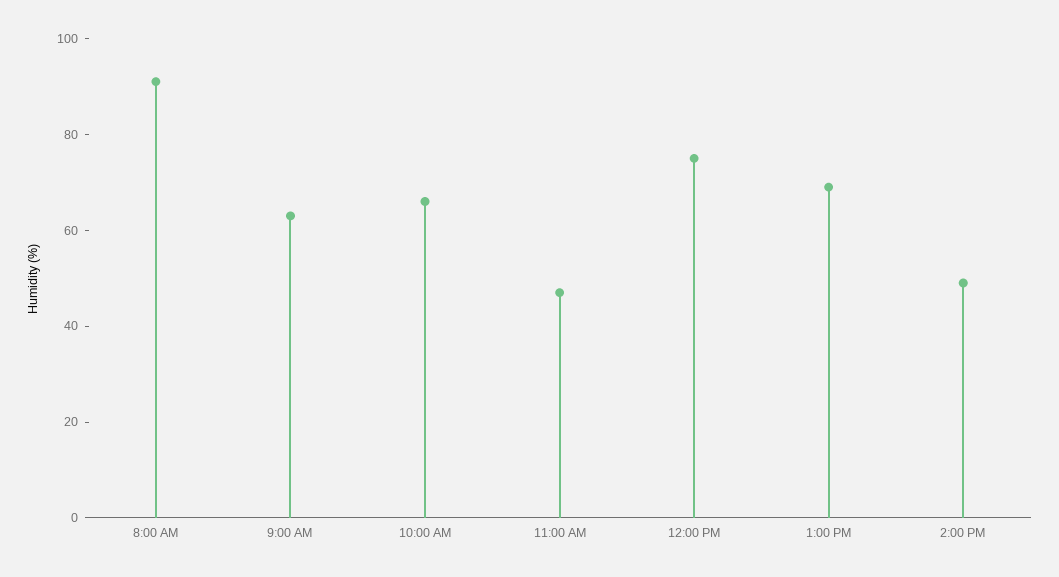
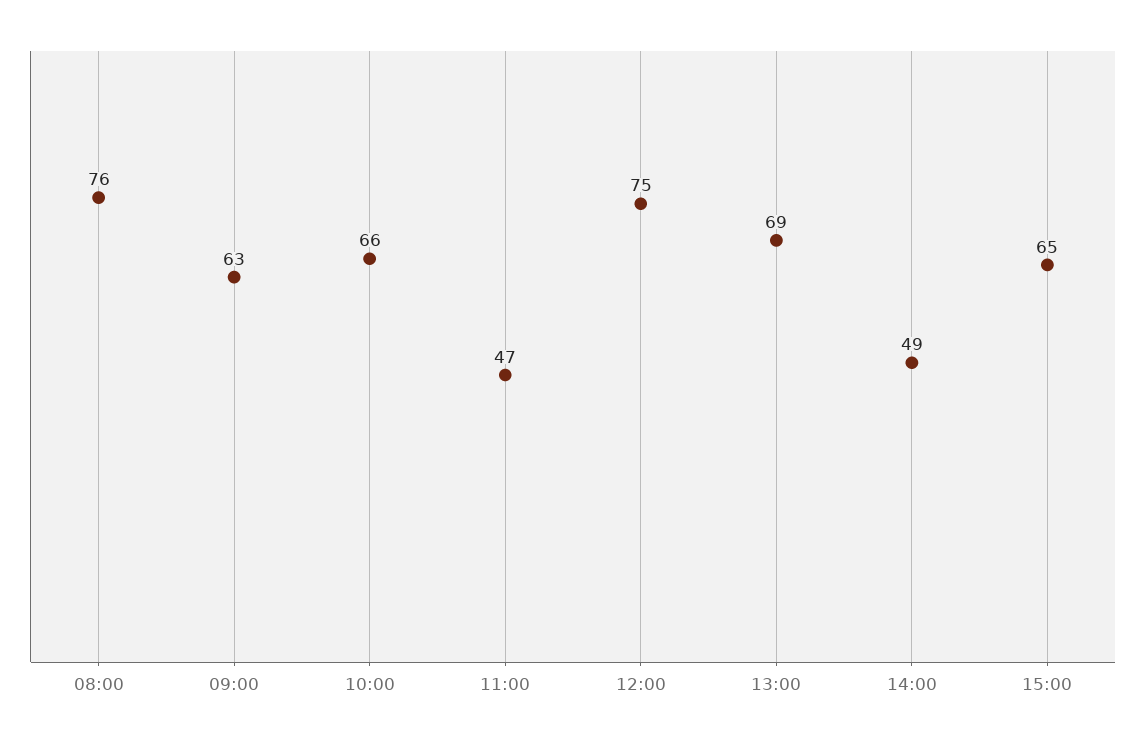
8:00 AM: 90 -> 76
15:00: none -> 65

